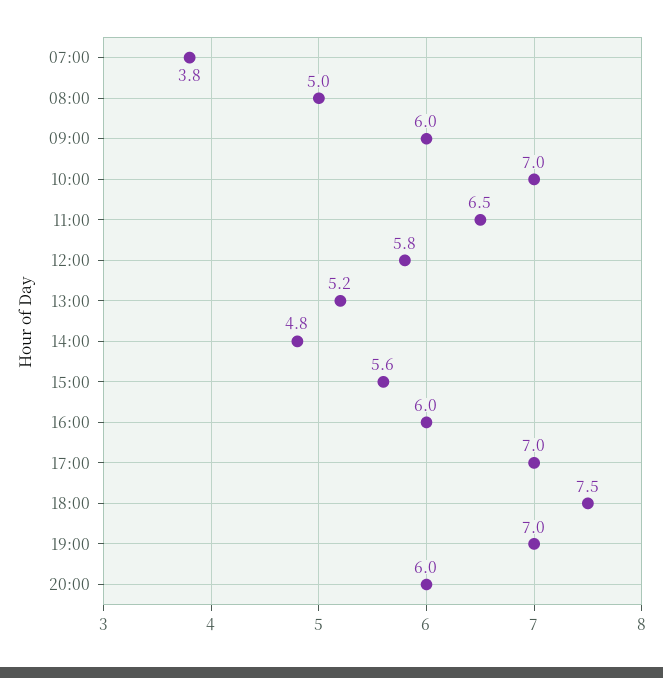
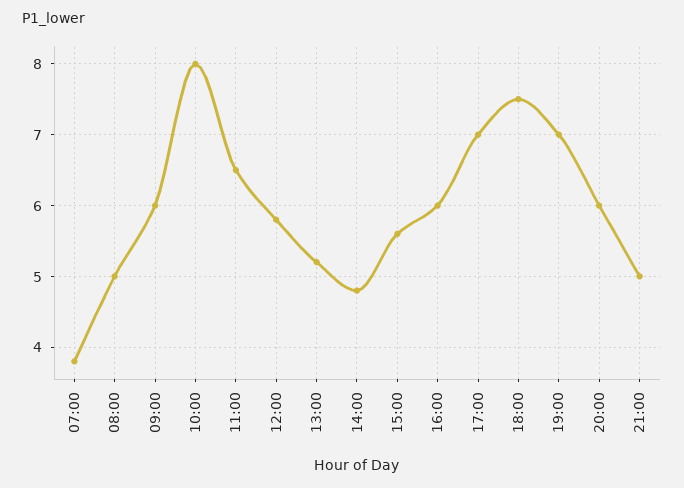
10:00: 7 -> 8
21:00: none -> 5

